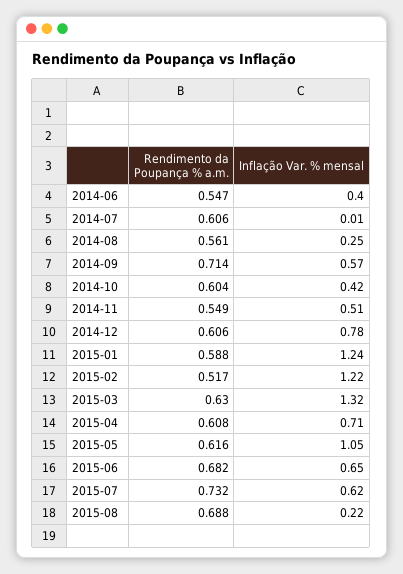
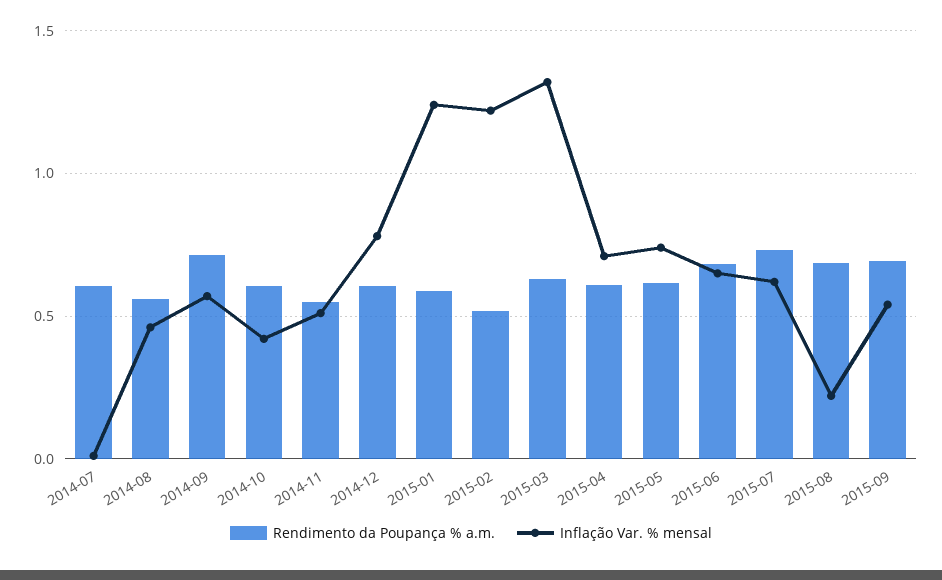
Rendimento da Poupança % a.m., 2014-06: 0.547 -> none
Inflação Var. % mensal, 2014-06: 0.4 -> none
Inflação Var. % mensal, 2014-08: 0.25 -> 0.45
Inflação Var. % mensal, 2015-05: 1.05 -> 0.75
Rendimento da Poupança % a.m., 2015-09: none -> 0.7
Inflação Var. % mensal, 2015-09: none -> 0.55

